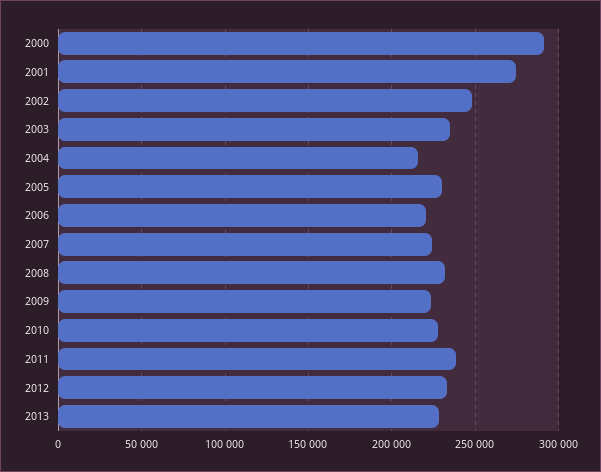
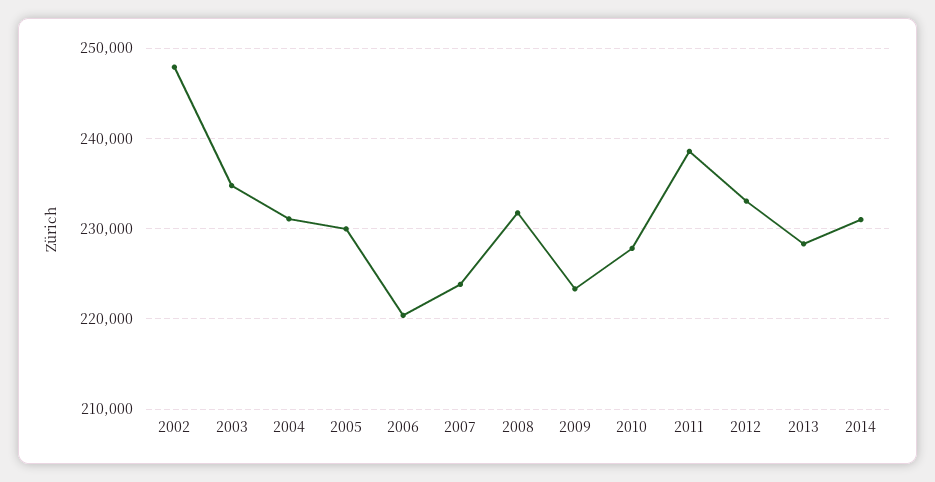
2000: 290000 -> none
2001: 275000 -> none
2004: 215000 -> 231000
2014: none -> 231000

